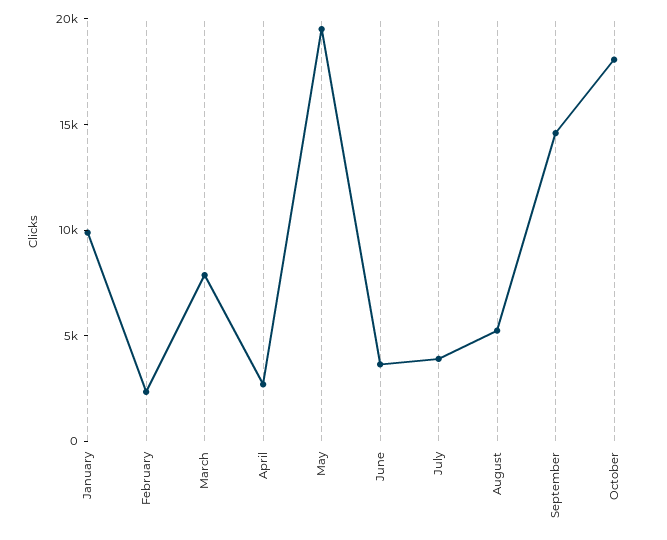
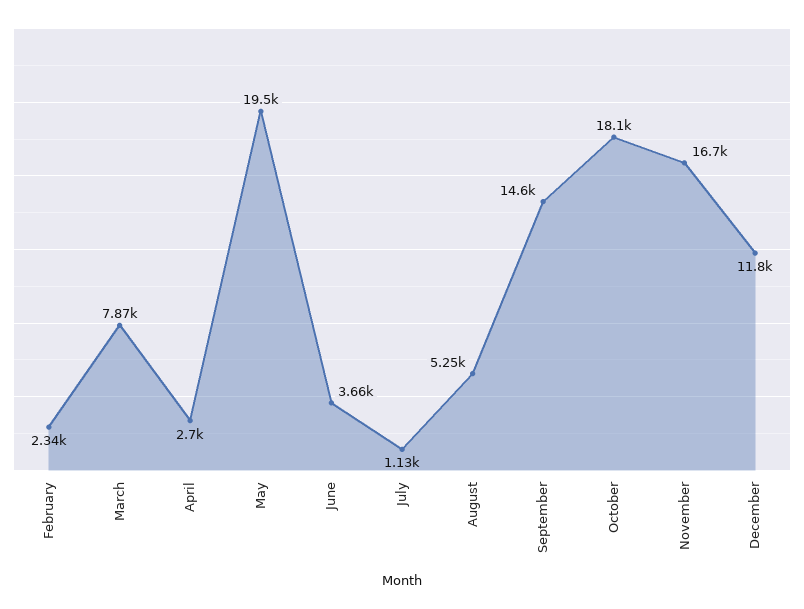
January: 10000 -> none
July: 4000 -> 1130
November: none -> 16700
December: none -> 11800

